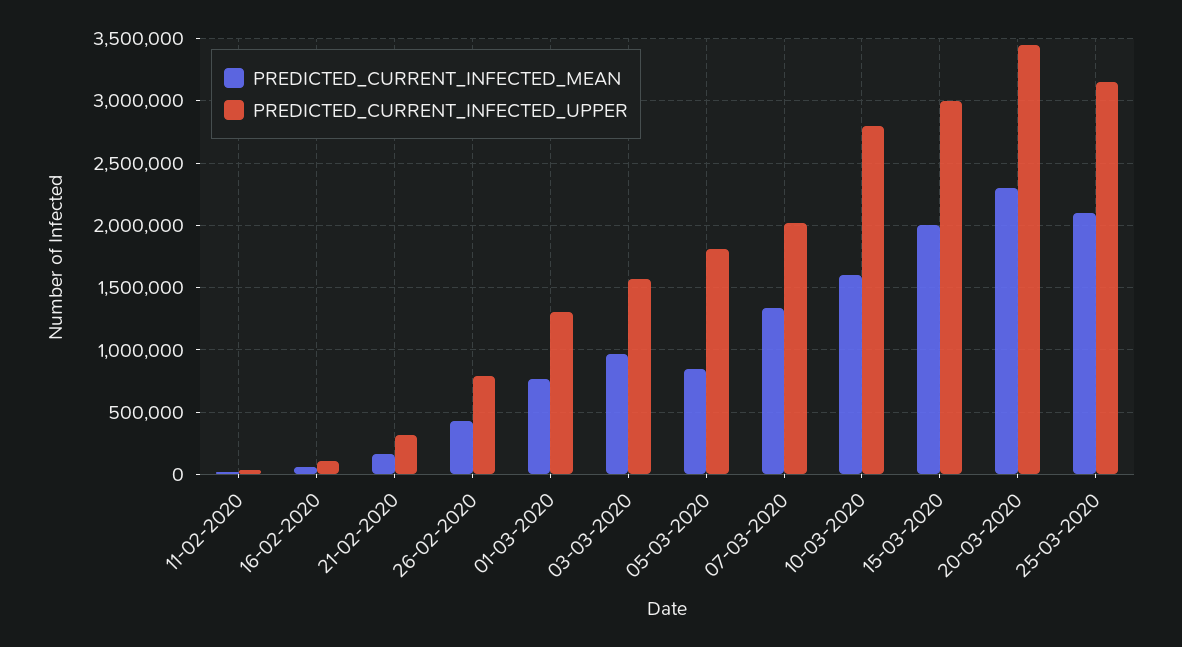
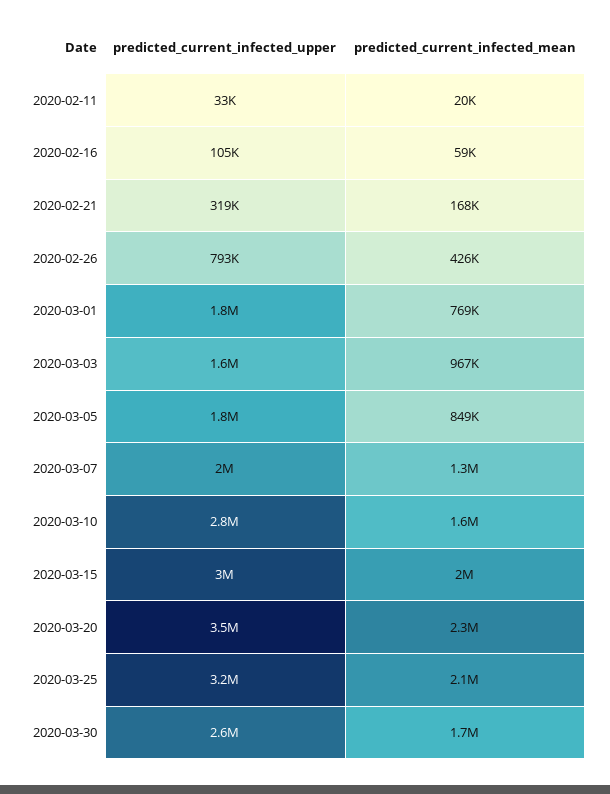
PREDICTED_CURRENT_INFECTED_UPPER, 01-03-2020: 1300000 -> 1800000
PREDICTED_CURRENT_INFECTED_UPPER, 2020-03-30: none -> 2600000
PREDICTED_CURRENT_INFECTED_MEAN, 2020-03-30: none -> 1700000

